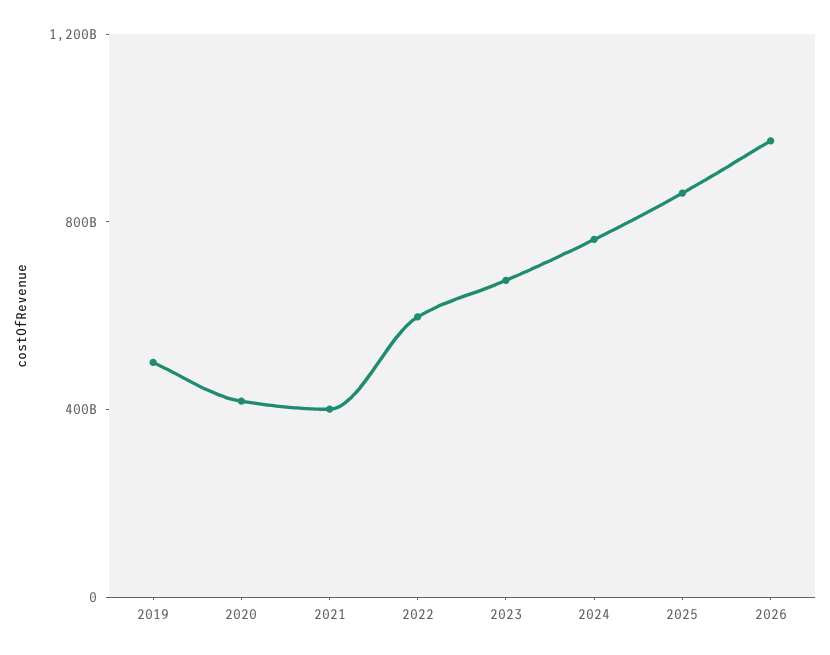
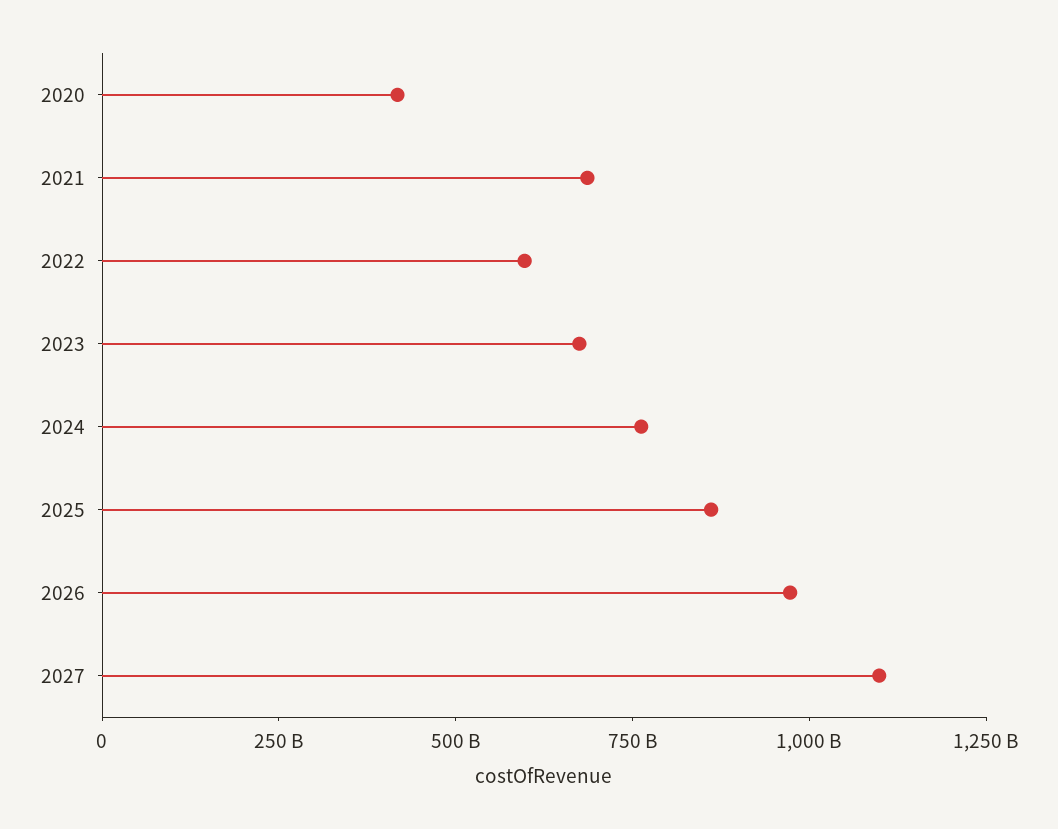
2019: 500000000000 -> none
2021: 400000000000 -> 700000000000
2027: none -> 1100000000000

